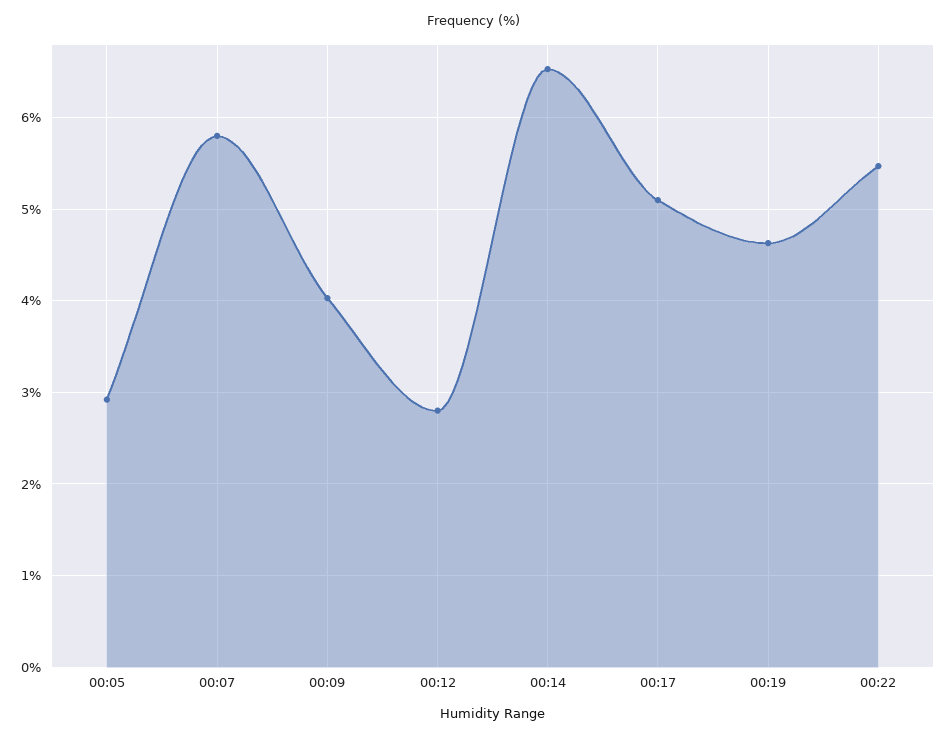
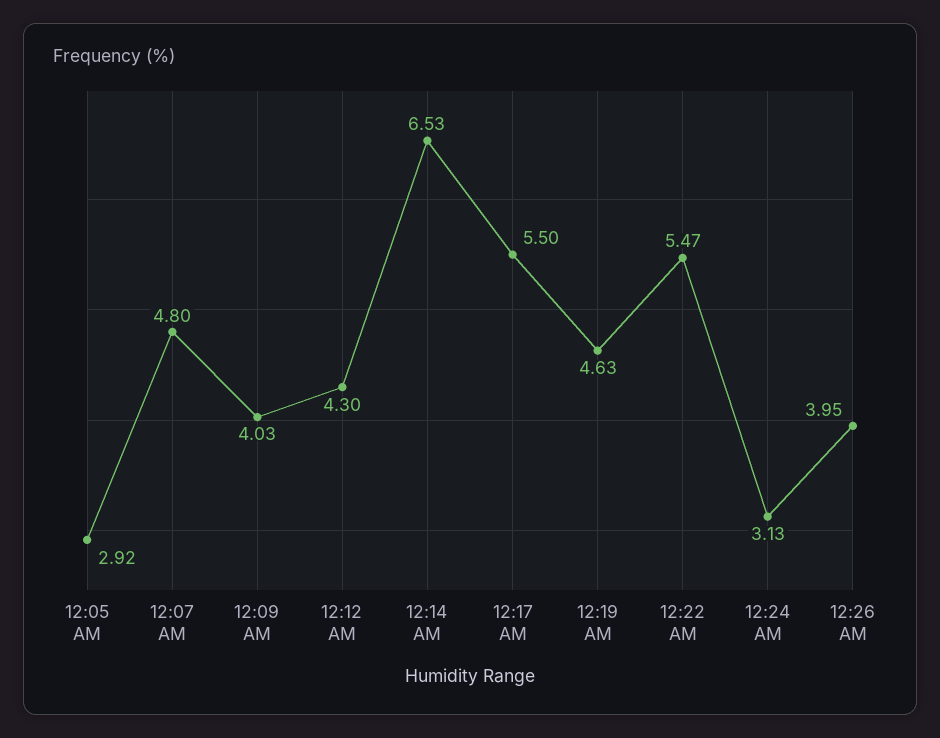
00:07: 5.8 -> 4.8
00:12: 2.8 -> 4.3
00:17: 5.1 -> 5.5
12:24 AM: none -> 3.13
12:26 AM: none -> 3.95

